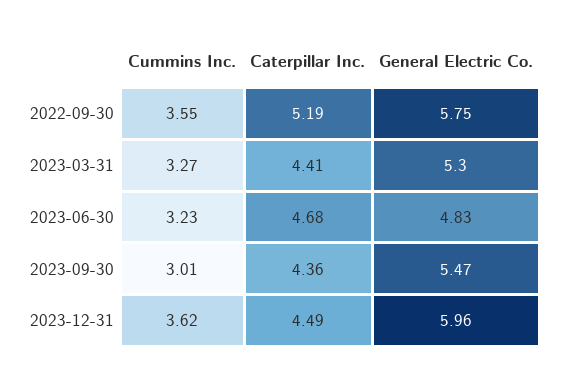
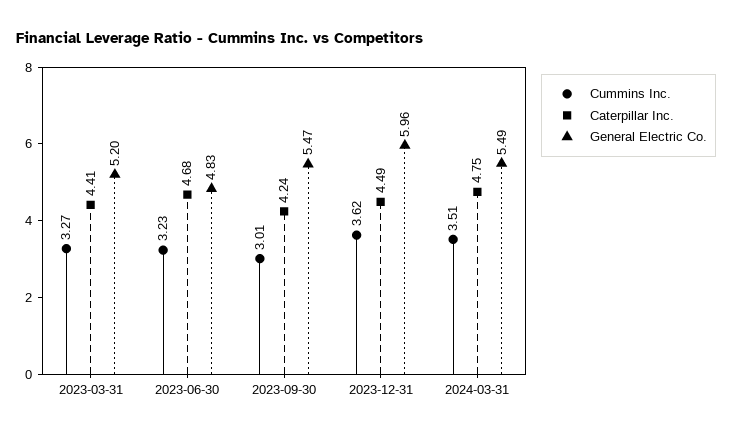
Cummins Inc., 2022-09-30: 3.55 -> none
Caterpillar Inc., 2022-09-30: 5.19 -> none
General Electric Co., 2022-09-30: 5.75 -> none
General Electric Co., 2023-03-31: 5.3 -> 5.2
Caterpillar Inc., 2023-09-30: 4.36 -> 4.24
Cummins Inc., 2024-03-31: none -> 3.51
Caterpillar Inc., 2024-03-31: none -> 4.75
General Electric Co., 2024-03-31: none -> 5.49

